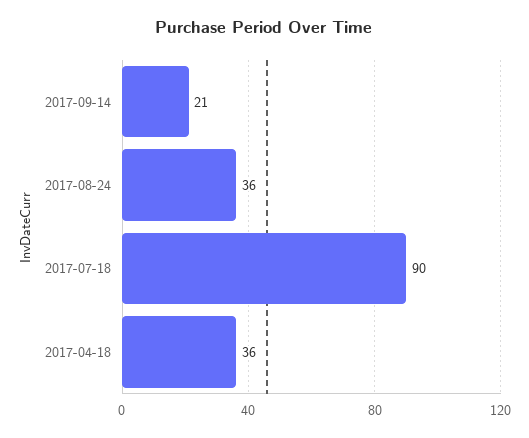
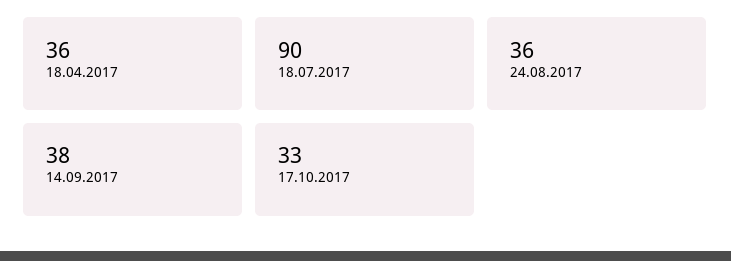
2017-09-14: 21 -> 38
17.10.2017: none -> 33

